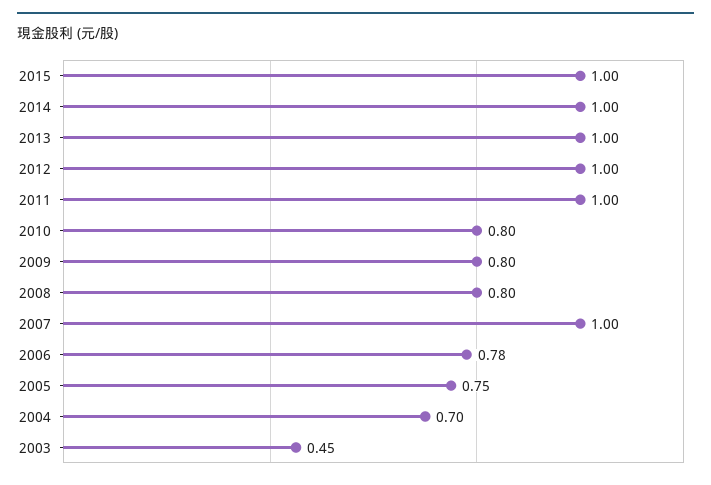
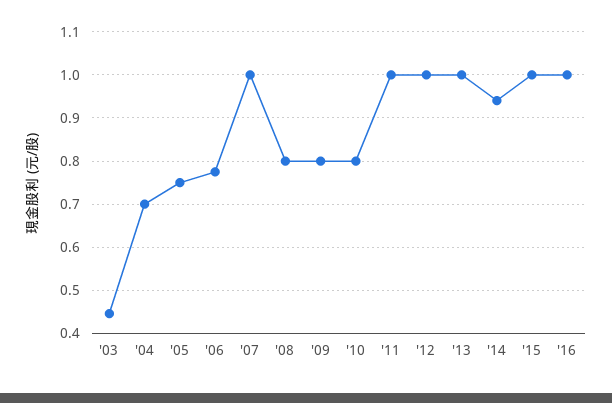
2014: 1 -> 0.94
'16: none -> 1

